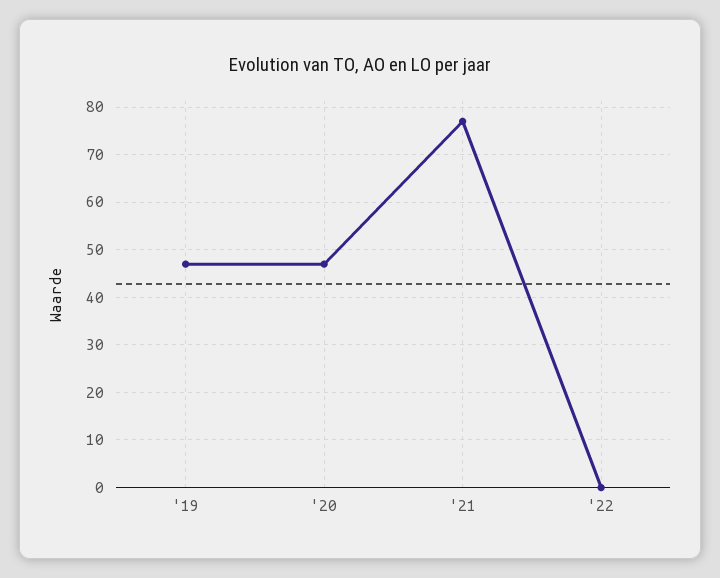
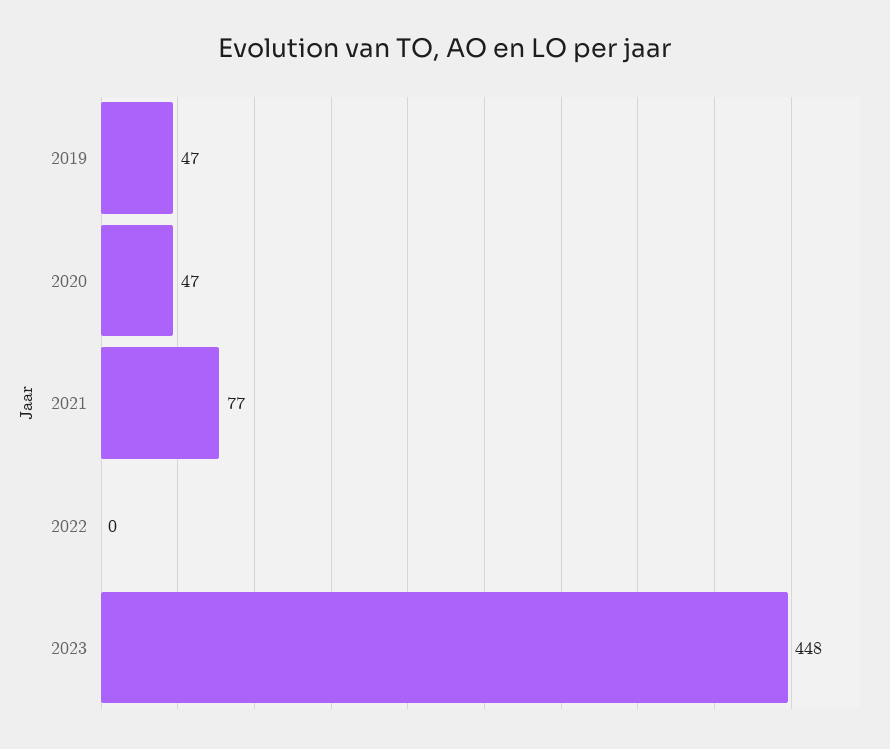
2023: none -> 448

